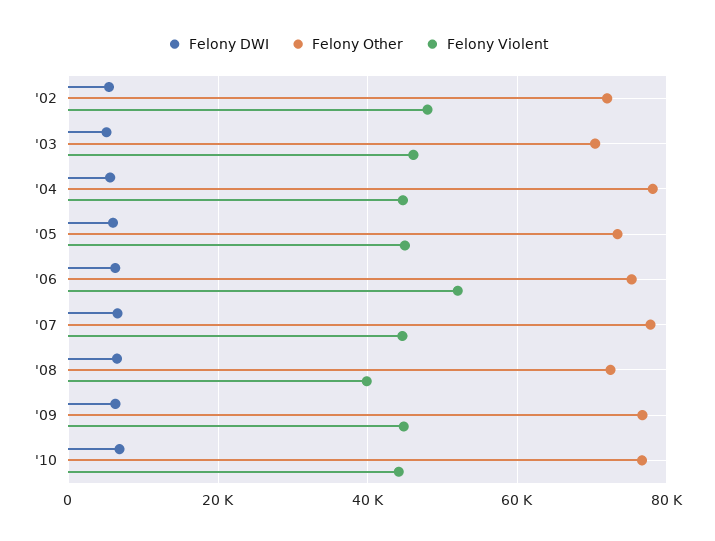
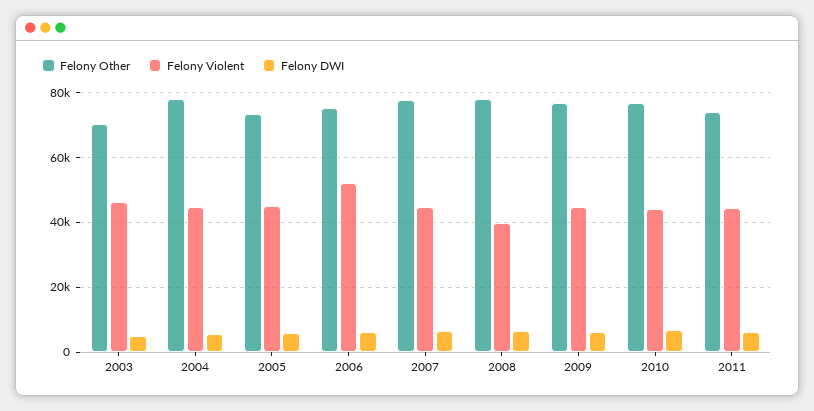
Felony DWI, '02: 6000 -> none
Felony Other, '02: 72000 -> none
Felony Violent, '02: 48000 -> none
Felony Other, '08: 72000 -> 78000
Felony Other, 2011: none -> 74000
Felony Violent, 2011: none -> 44000
Felony DWI, 2011: none -> 6000

